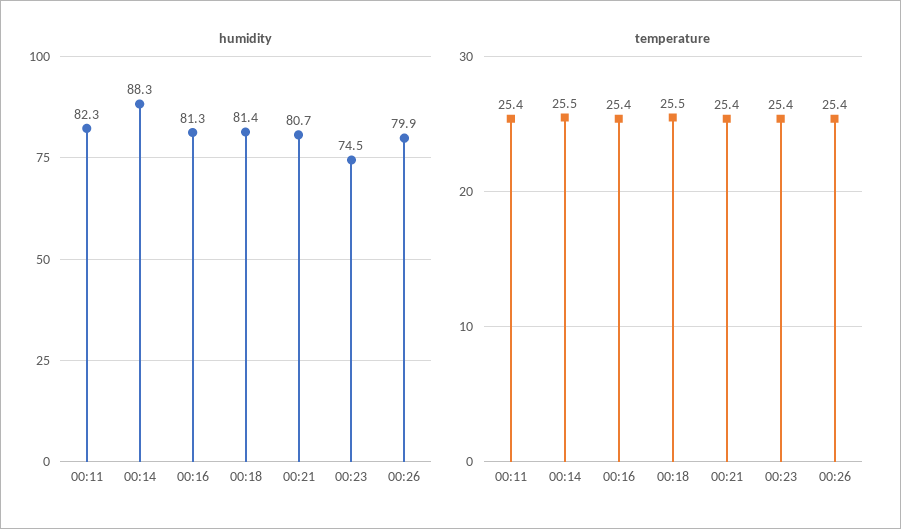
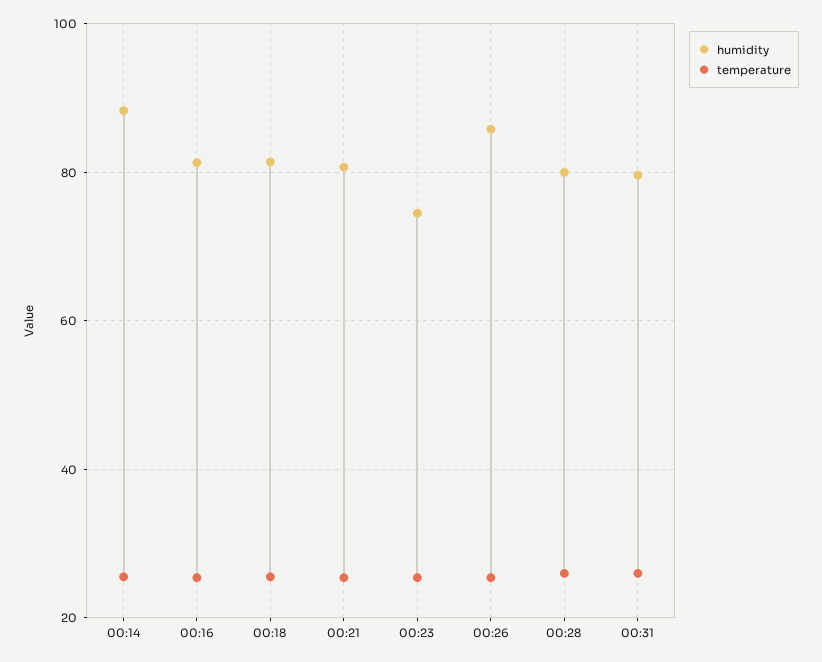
humidity, 00:11: 82.3 -> none
humidity, 00:26: 79.9 -> 86
temperature, 00:11: 25.4 -> none
humidity, 00:28: none -> 80
temperature, 00:28: none -> 26
humidity, 00:31: none -> 80
temperature, 00:31: none -> 26

